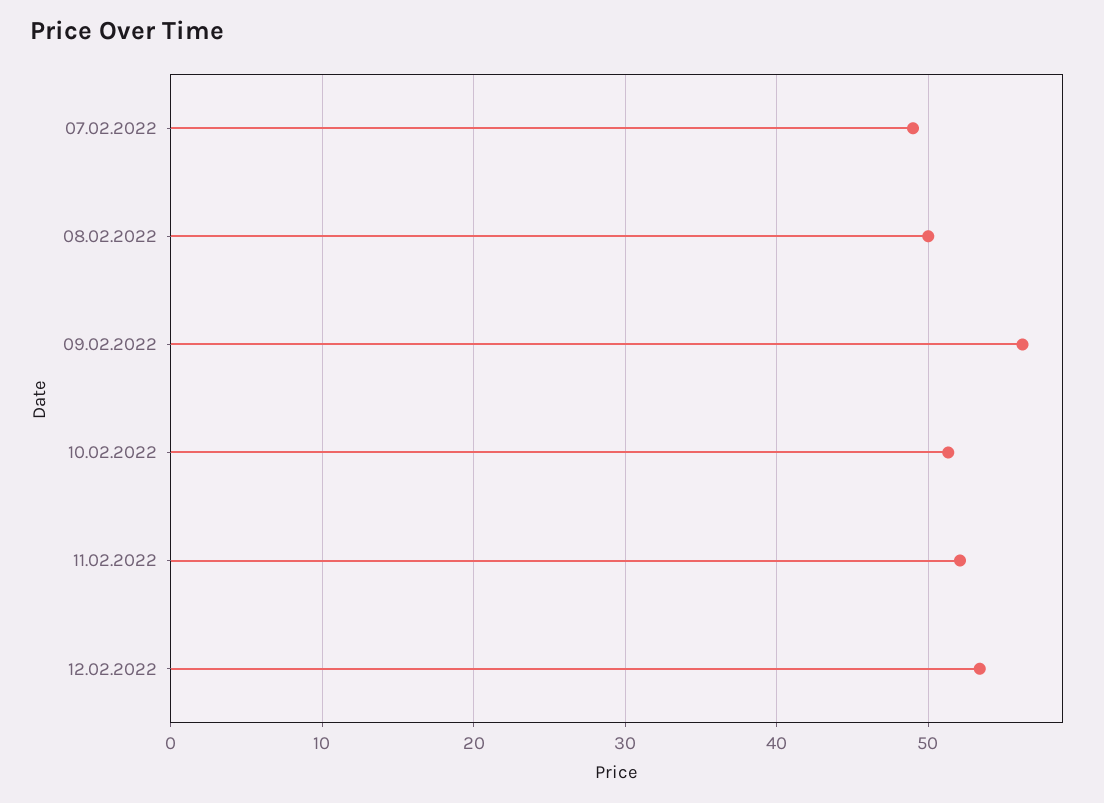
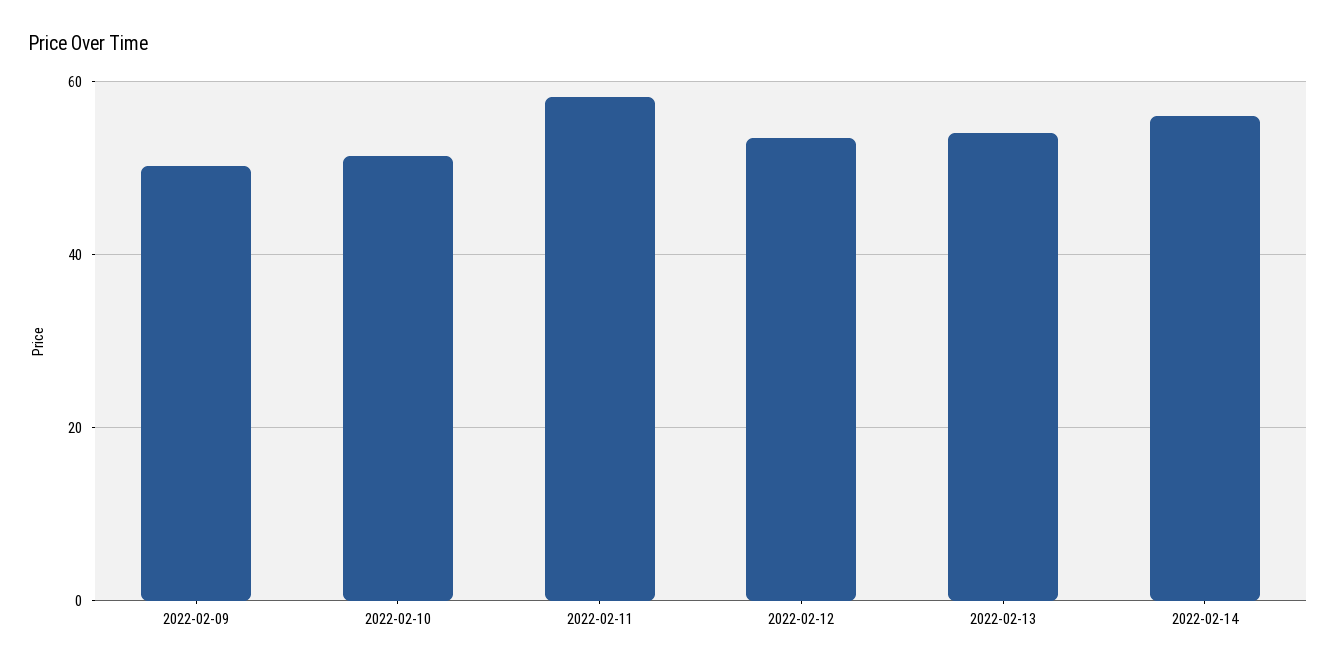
07.02.2022: 49 -> none
08.02.2022: 50 -> none
09.02.2022: 56 -> 50
11.02.2022: 52 -> 58
2022-02-13: none -> 54
2022-02-14: none -> 56

